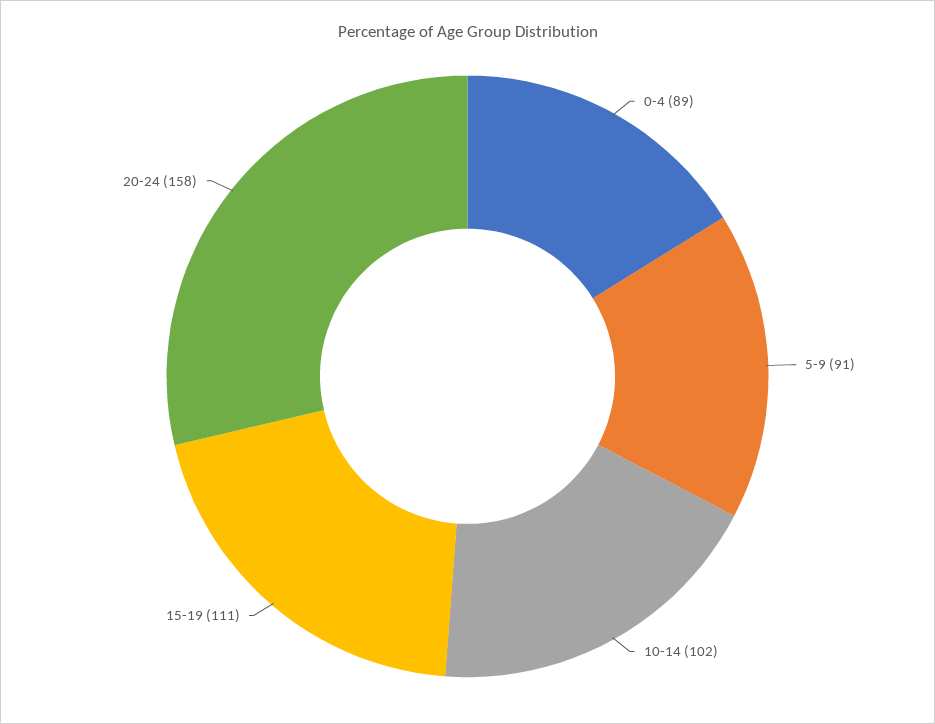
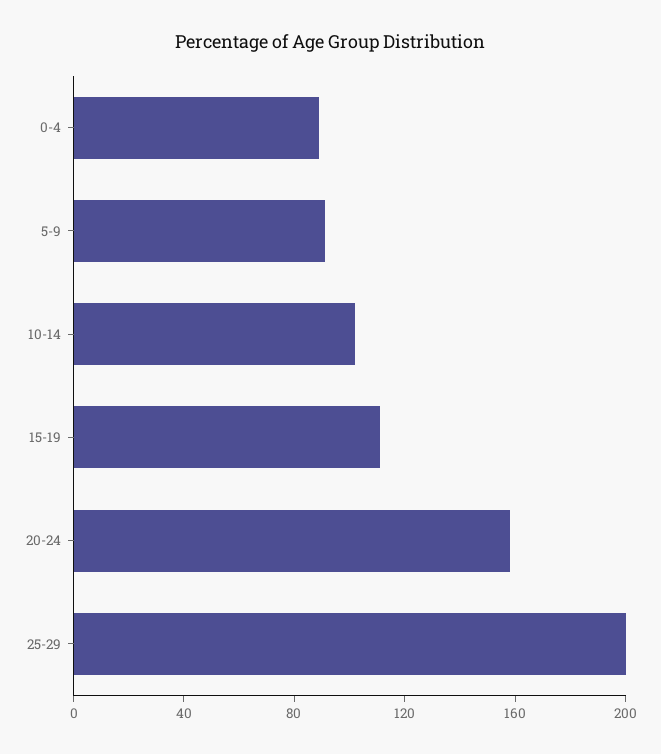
25-29: none -> 200

